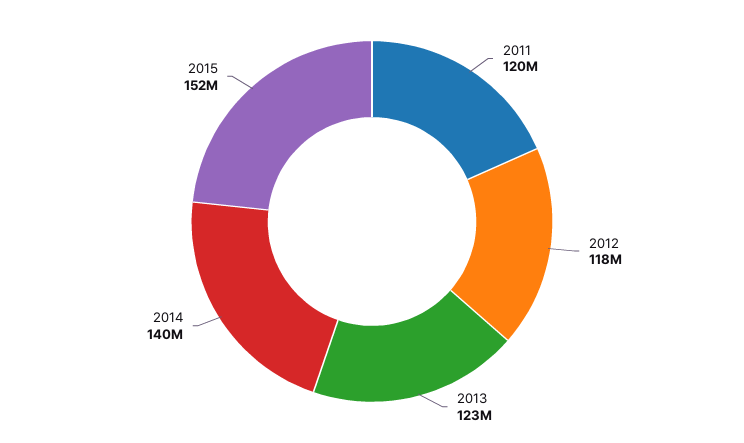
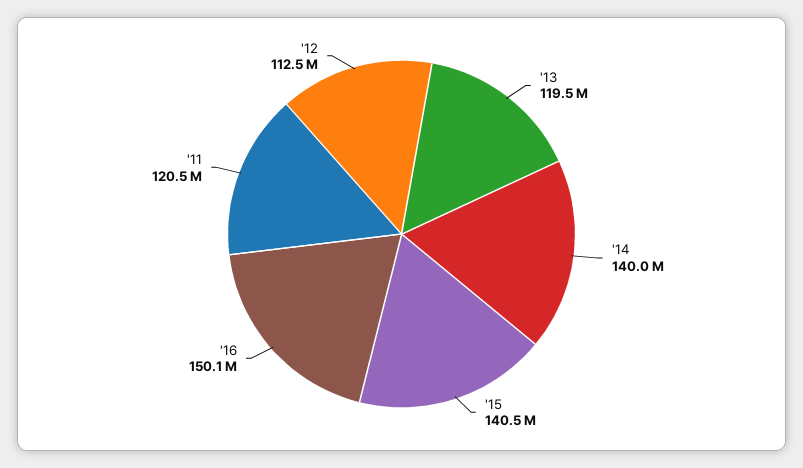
2012: 118000000 -> 112500000
2013: 123000000 -> 119500000
2015: 152000000 -> 140500000
'16: none -> 150100000

